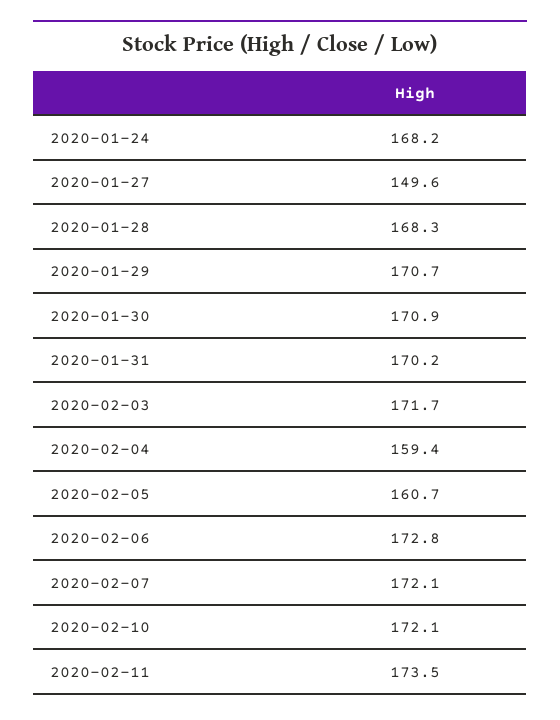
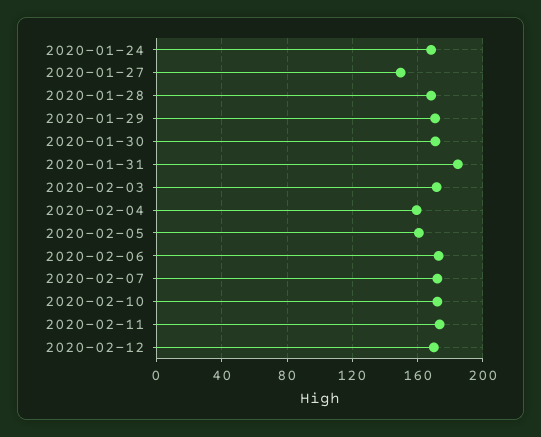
2020-01-31: 170.2 -> 185
2020-02-12: none -> 170

